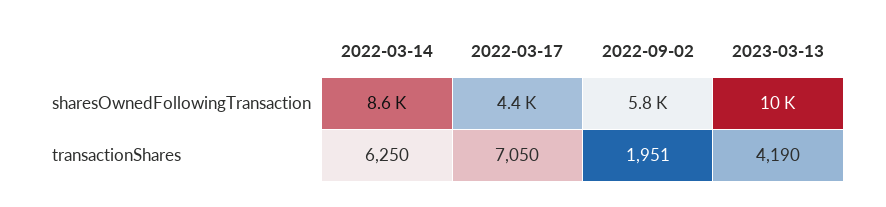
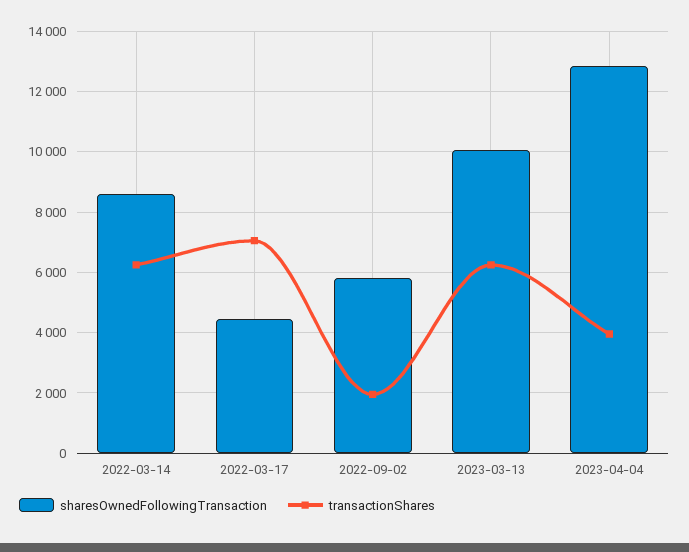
transactionShares, 2023-03-13: 4190 -> 6200
sharesOwnedFollowingTransaction, 2023-04-04: none -> 12800
transactionShares, 2023-04-04: none -> 4000

